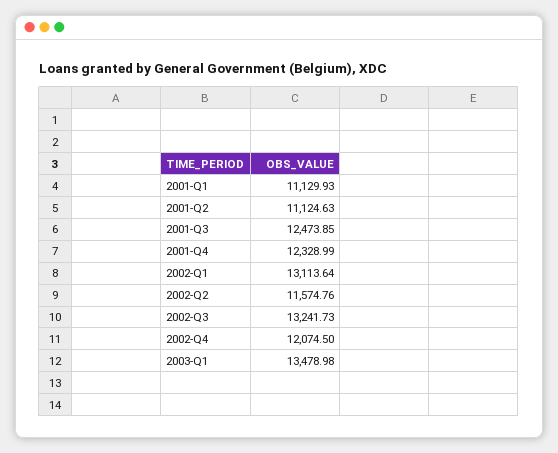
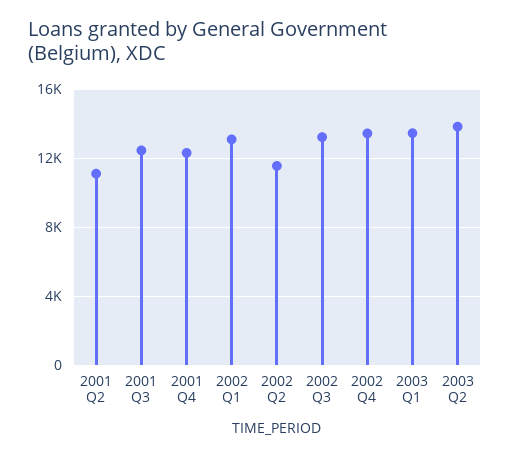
2001-Q1: 11129.93 -> none
2002-Q4: 12074.5 -> 13500
2003 Q2: none -> 14000

